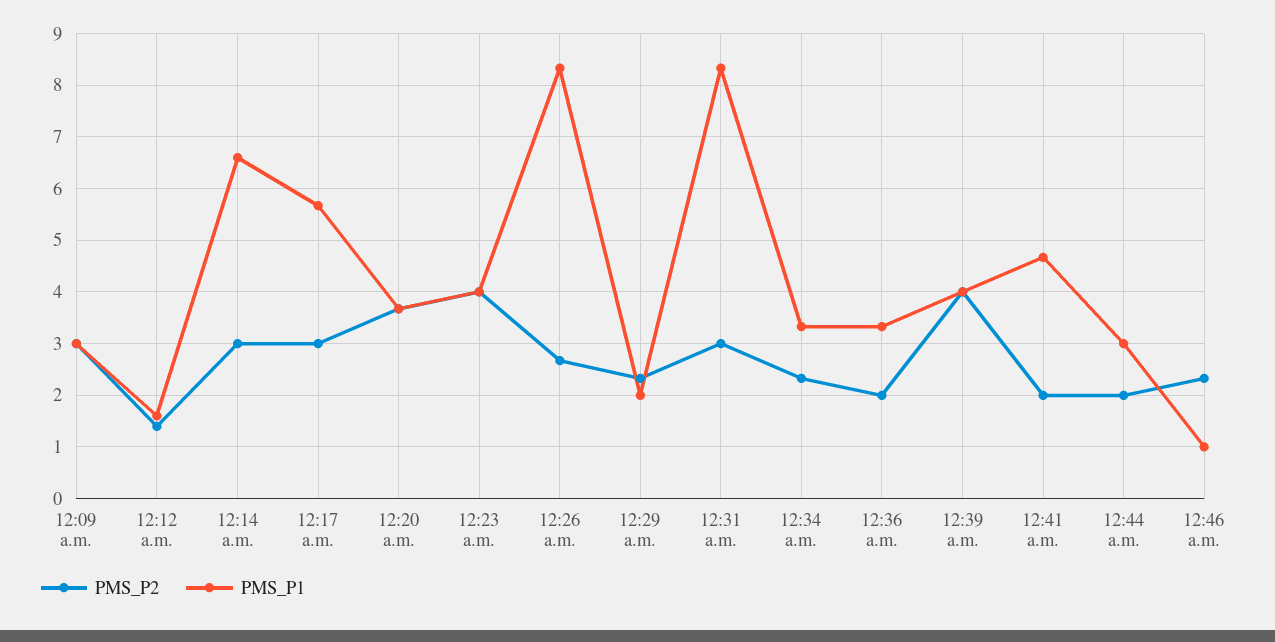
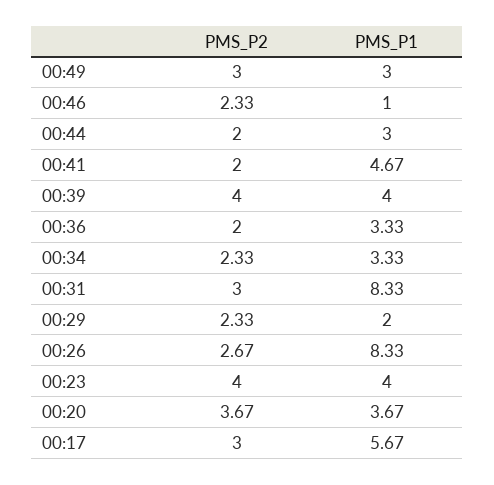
PMS_P2, 12:09 a.m.: 3 -> none
PMS_P1, 12:09 a.m.: 3 -> none
PMS_P2, 12:12 a.m.: 1.4 -> none
PMS_P1, 12:12 a.m.: 1.6 -> none
PMS_P2, 12:14 a.m.: 3 -> none
PMS_P1, 12:14 a.m.: 6.6 -> none
PMS_P2, 00:49: none -> 3
PMS_P1, 00:49: none -> 3

